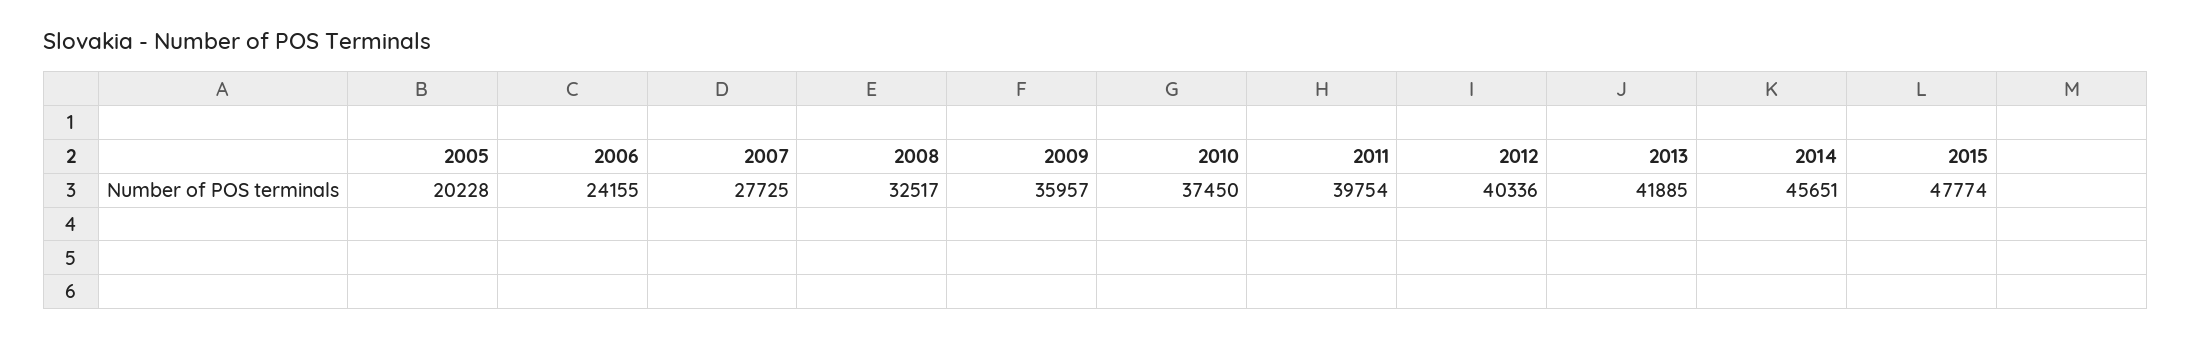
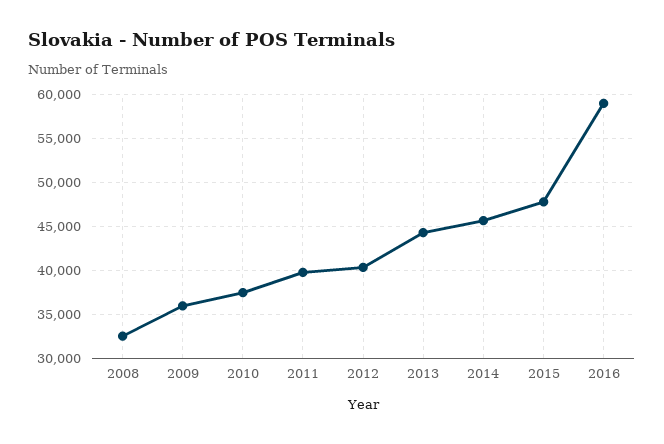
2005: 20228 -> none
2006: 24155 -> none
2007: 27725 -> none
2013: 41885 -> 44000
2016: none -> 59000

